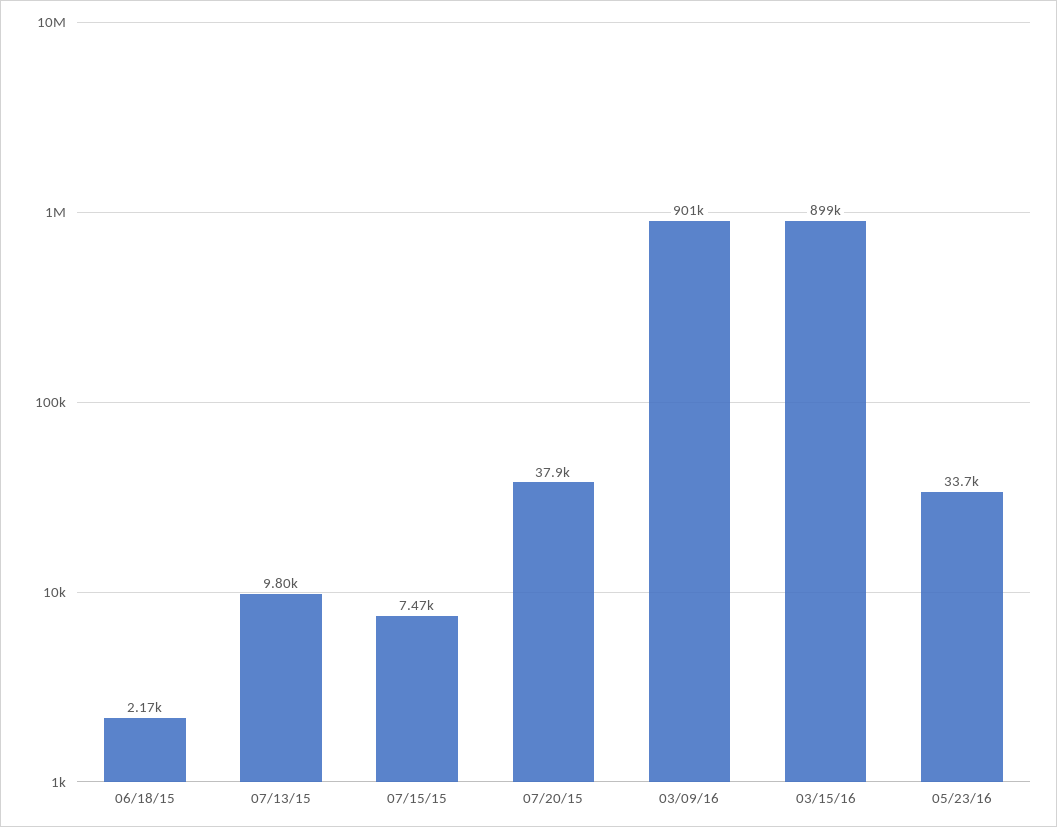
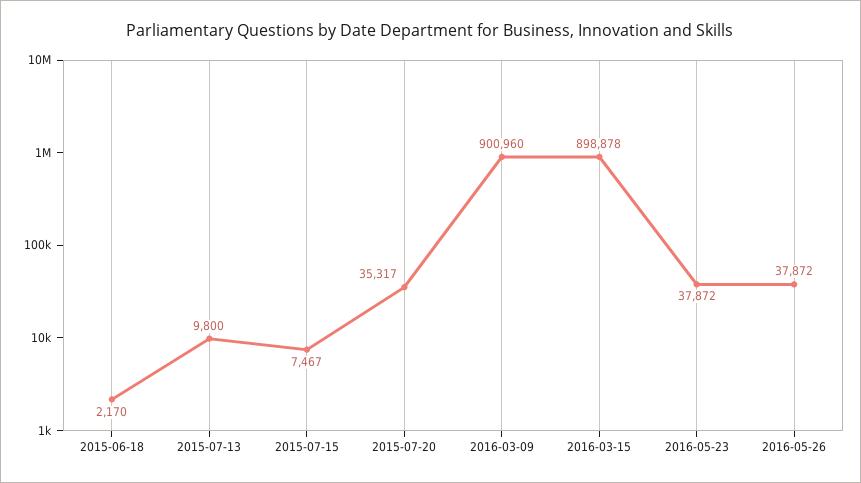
07/20/15: 37900 -> 35317
05/23/16: 33700 -> 37872
2016-05-26: none -> 37872

